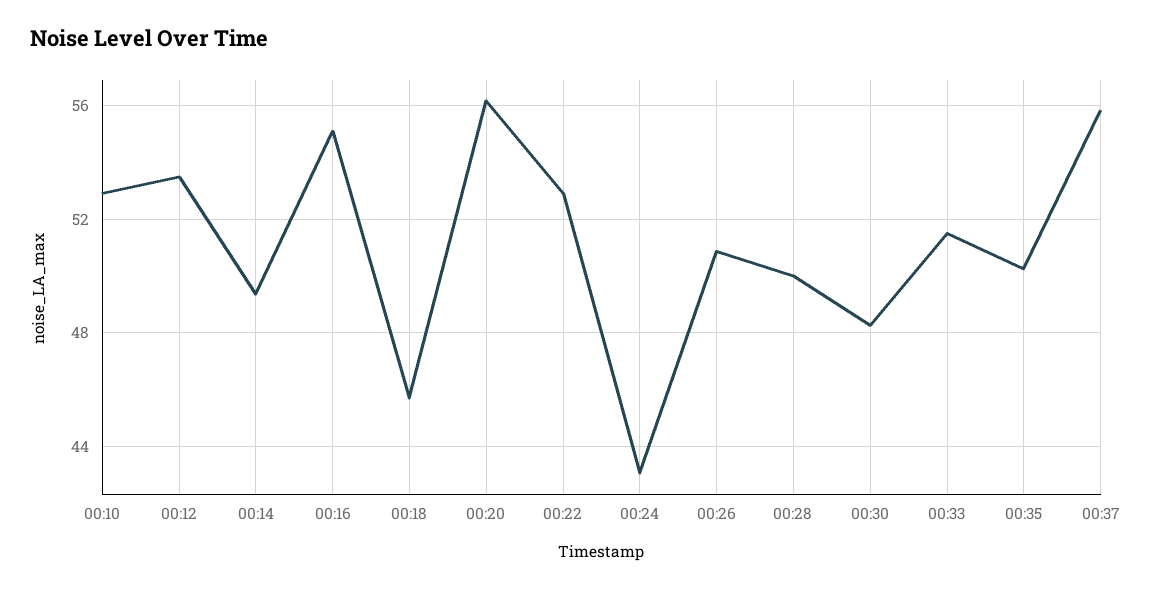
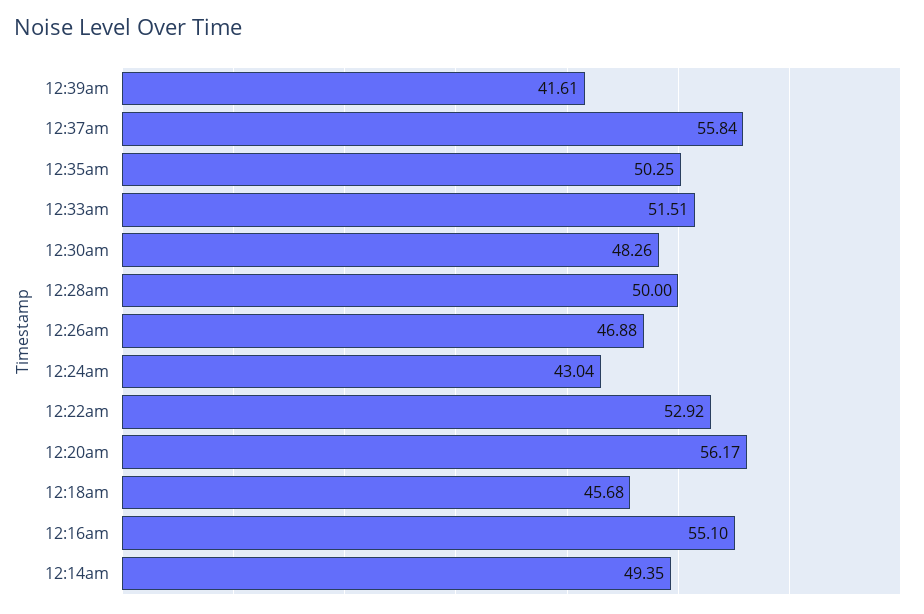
00:10: 53 -> none
00:12: 53.5 -> none
00:26: 51 -> 46.88
12:39am: none -> 41.61

